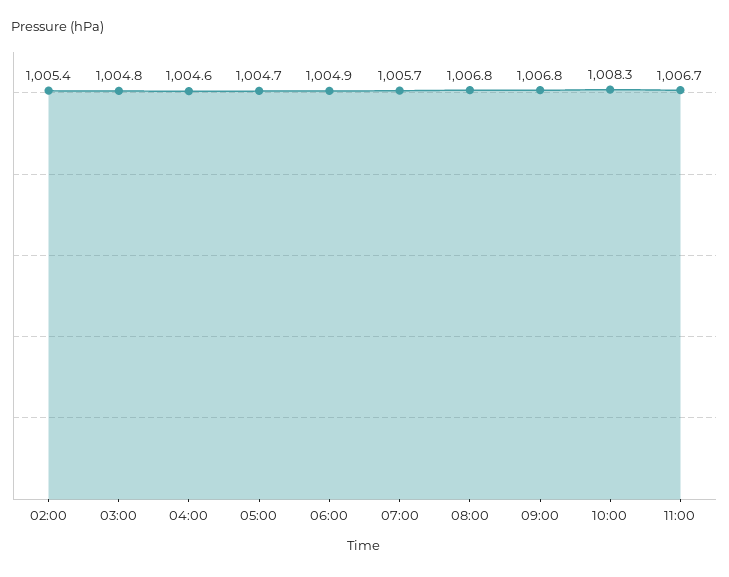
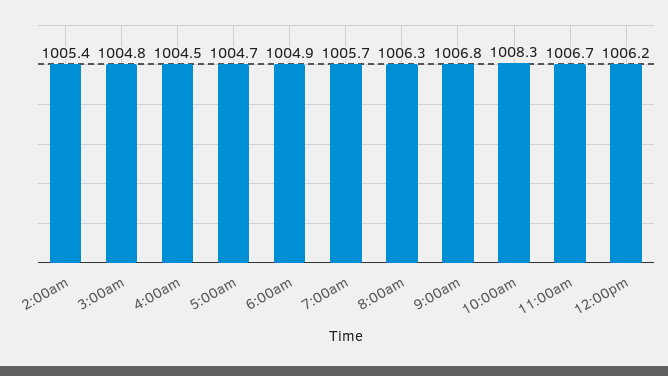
04:00: 1004.6 -> 1004.5
08:00: 1006.8 -> 1006.3
12:00pm: none -> 1006.2

